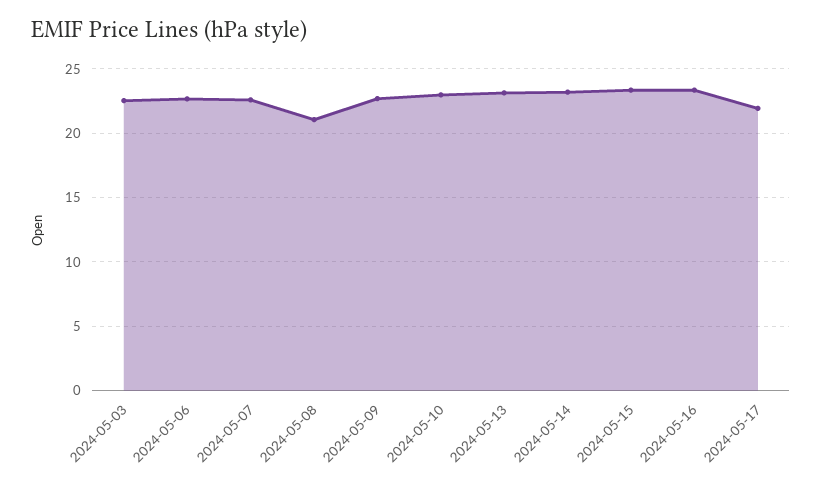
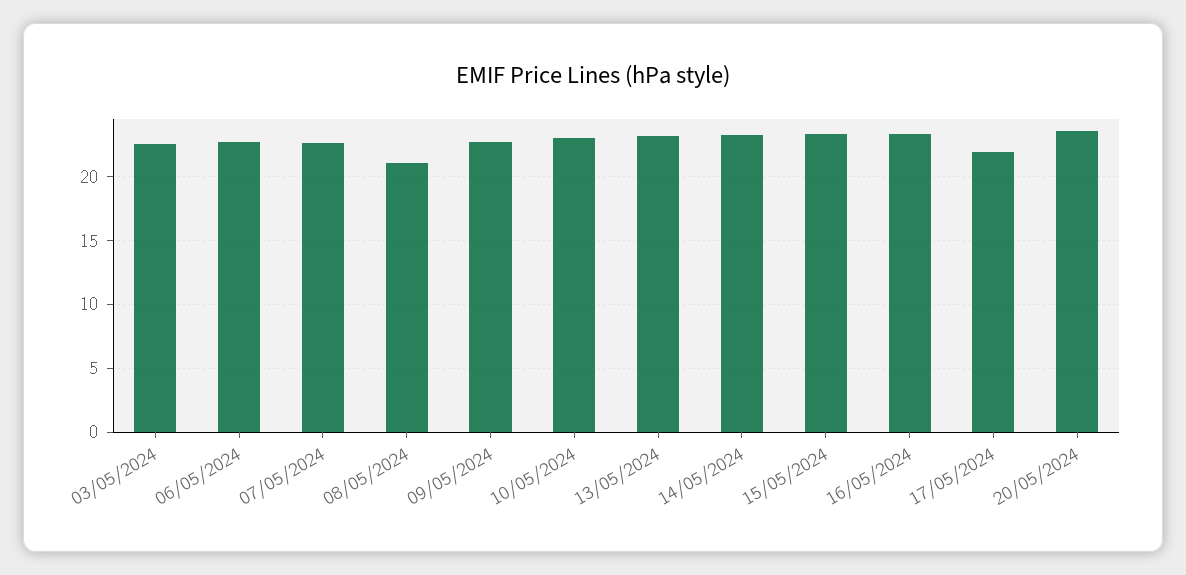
20/05/2024: none -> 23.5

